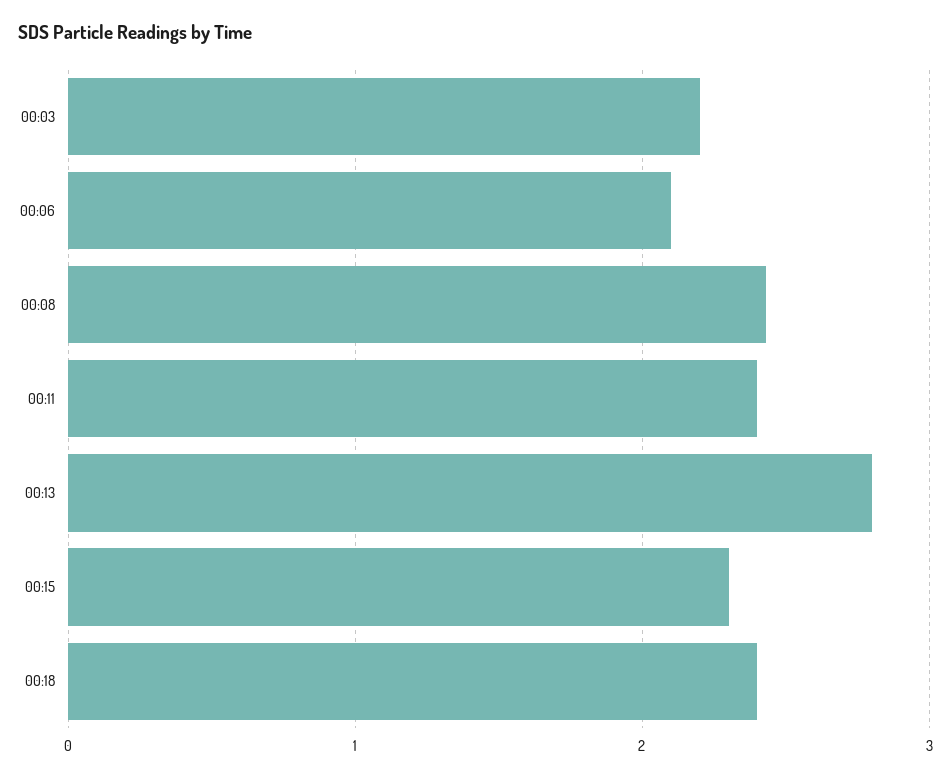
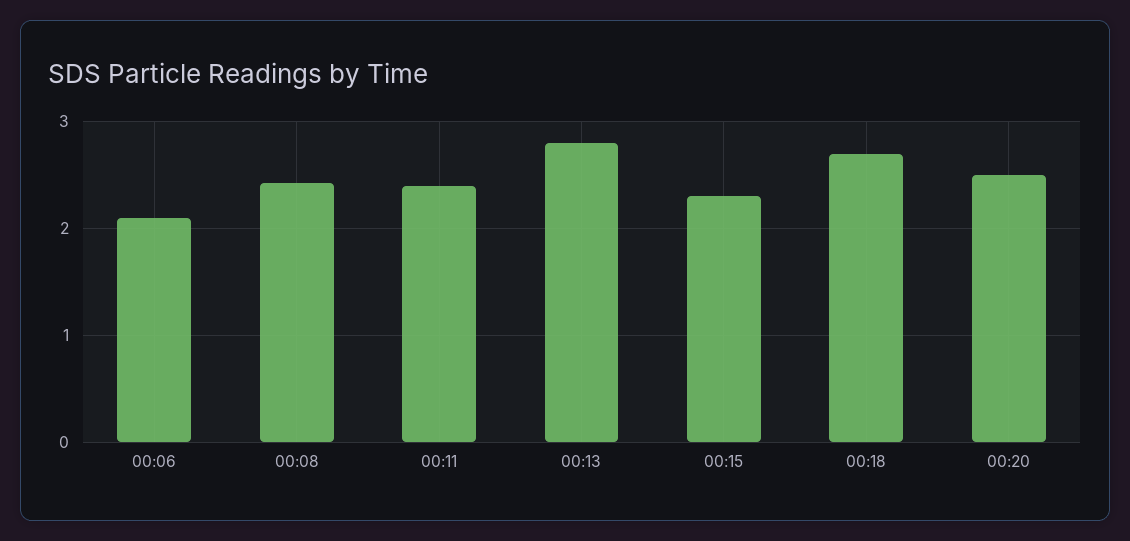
00:03: 2.2 -> none
00:18: 2.4 -> 2.7
00:20: none -> 2.5

